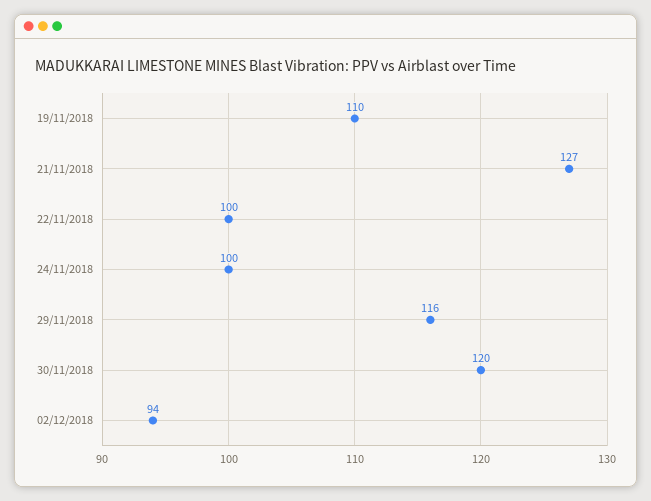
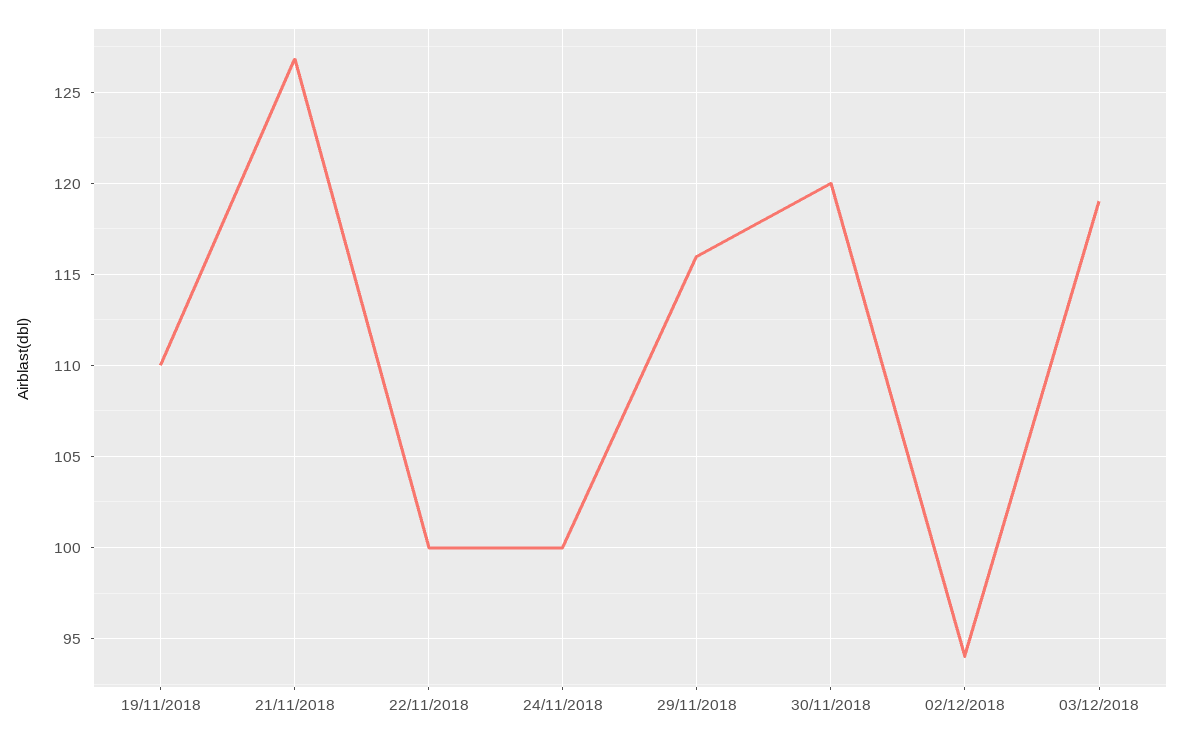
03/12/2018: none -> 119

